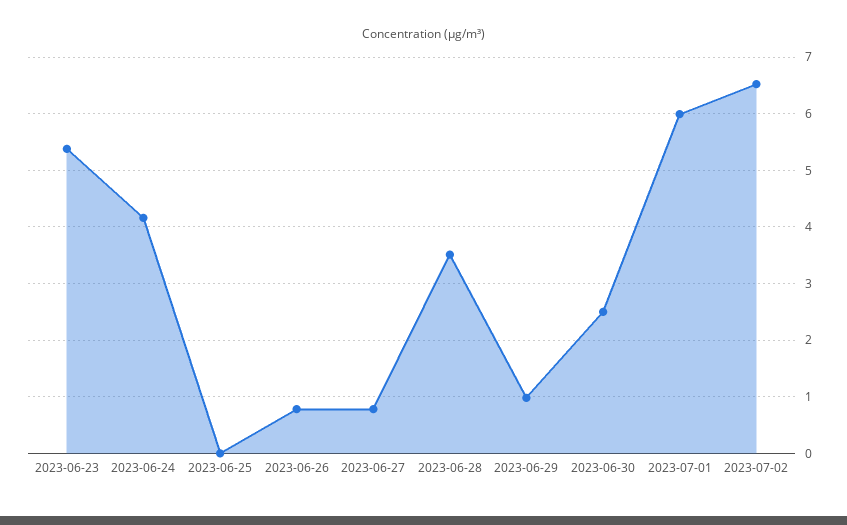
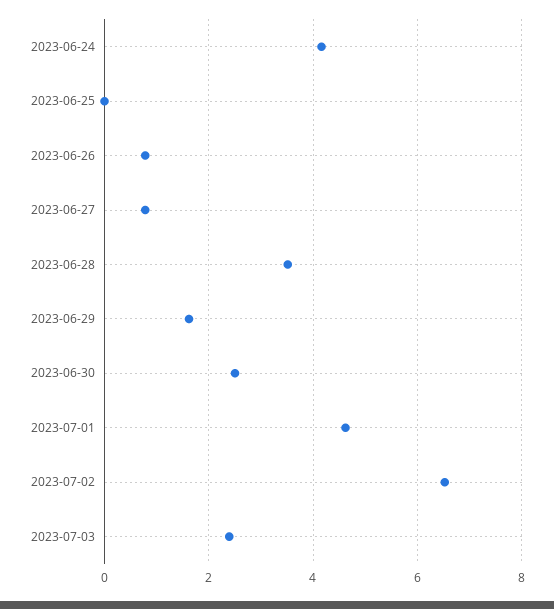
2023-06-23: 5.4 -> none
2023-06-29: 1 -> 1.6
2023-07-01: 6 -> 4.6
2023-07-03: none -> 2.4

